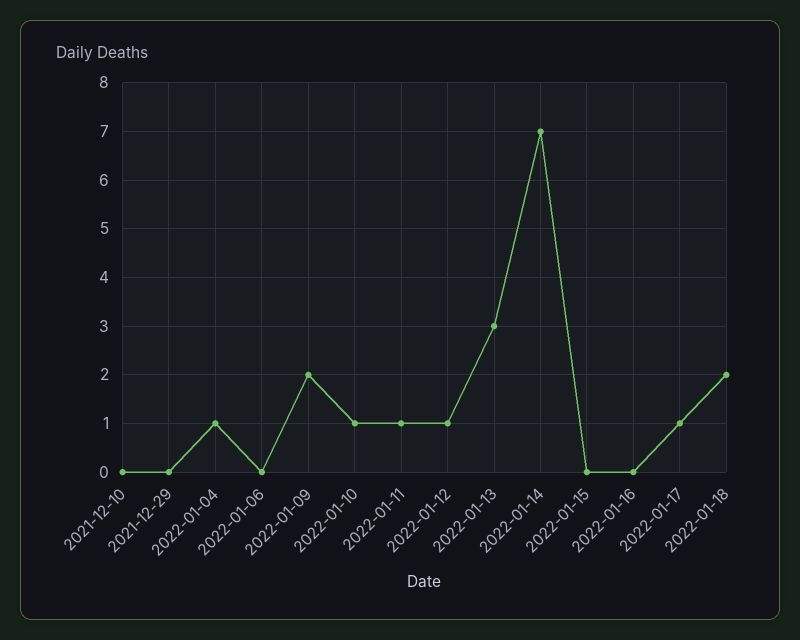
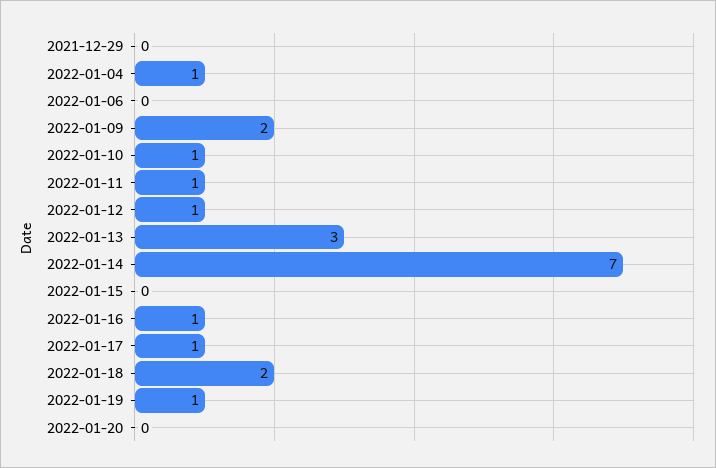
2021-12-10: 0 -> none
2022-01-16: 0 -> 1
2022-01-19: none -> 1
2022-01-20: none -> 0

